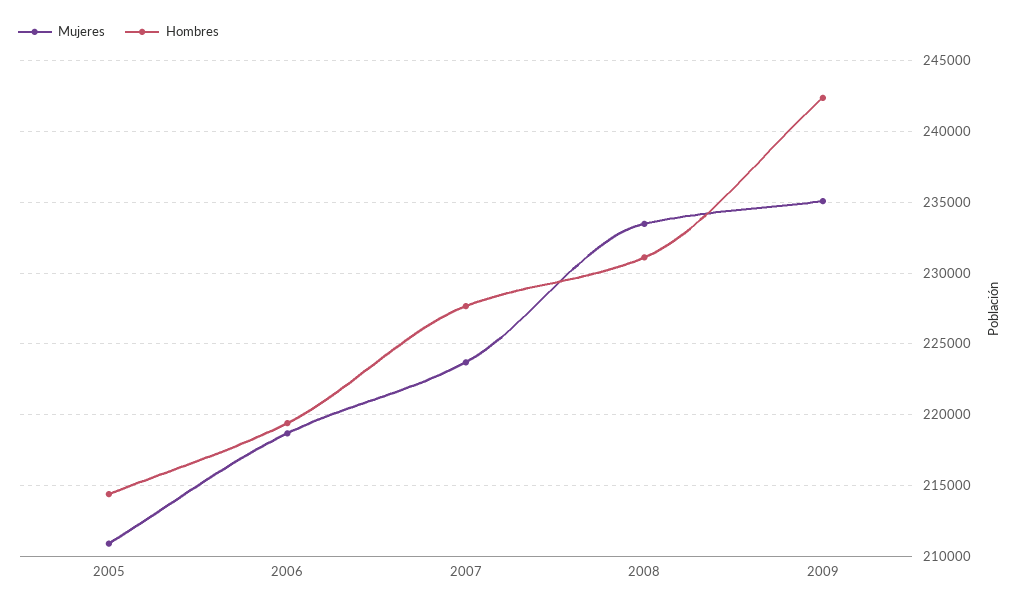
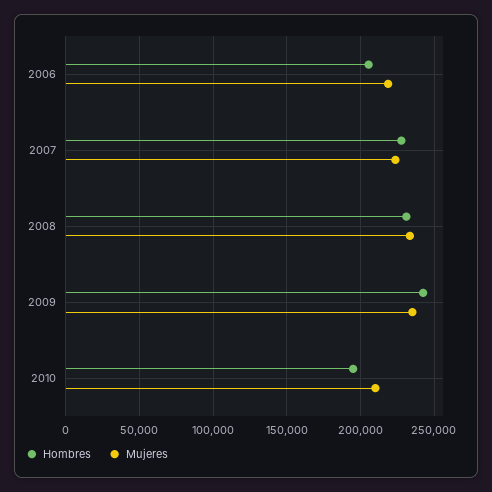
Mujeres, 2005: 211000 -> none
Hombres, 2005: 214500 -> none
Hombres, 2006: 219500 -> 205000
Hombres, 2010: none -> 195000
Mujeres, 2010: none -> 210000

